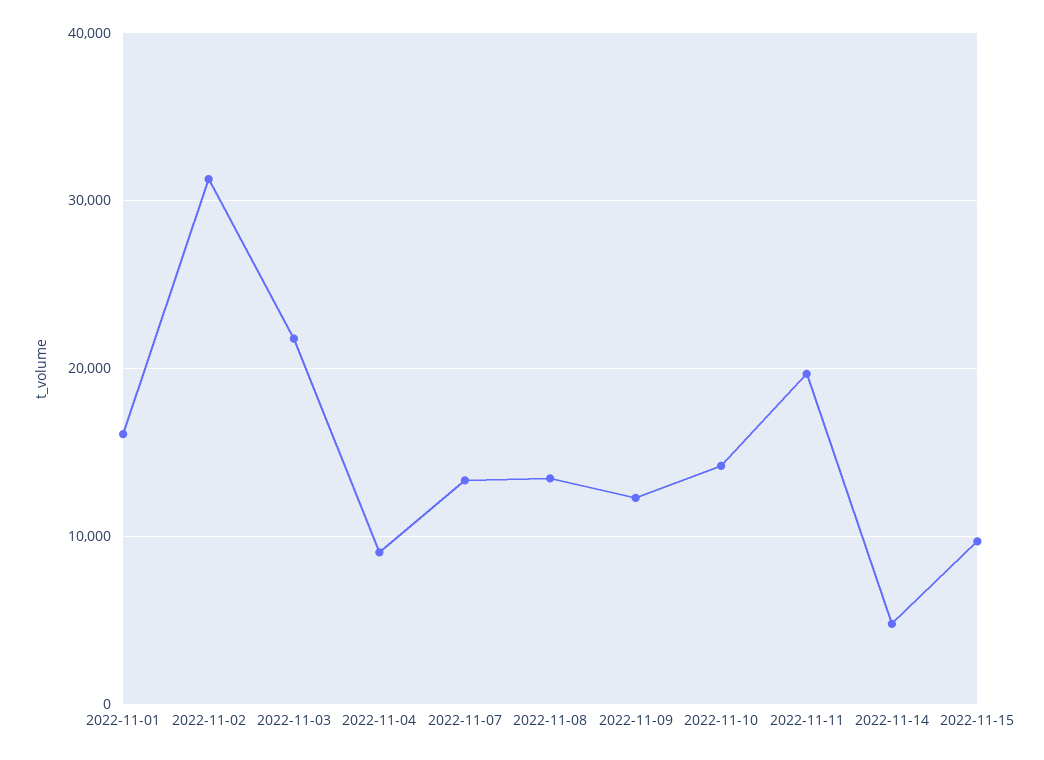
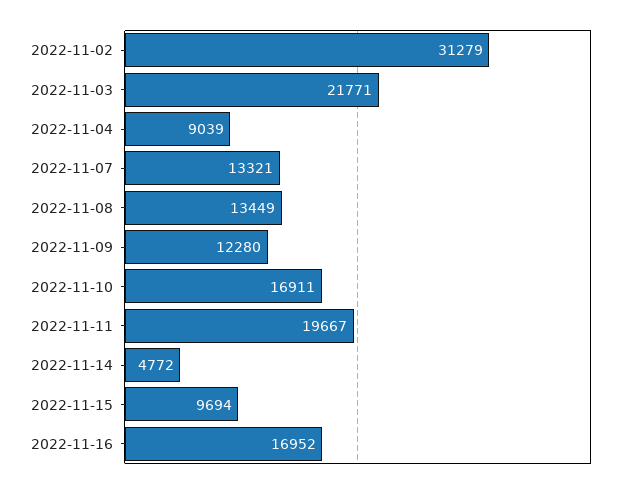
2022-11-01: 16000 -> none
2022-11-10: 14000 -> 16911
2022-11-16: none -> 16952

